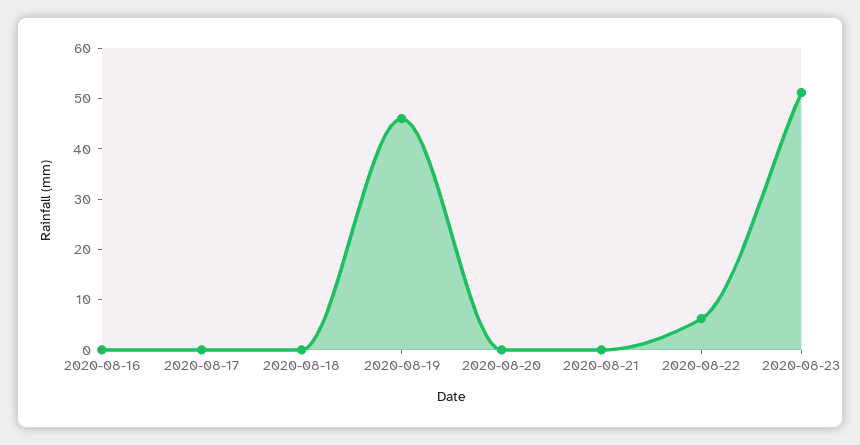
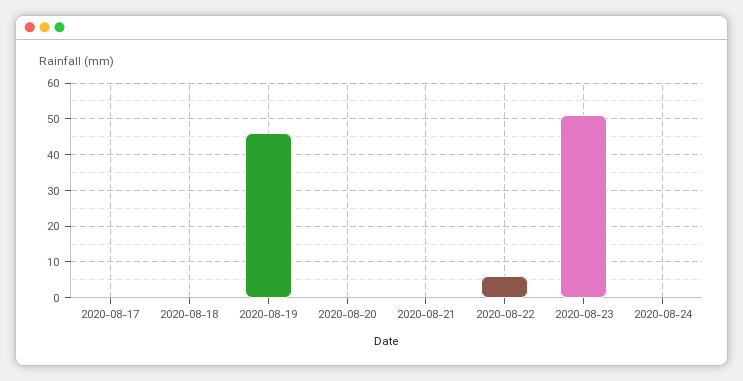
2020-08-16: 0 -> none
2020-08-24: none -> 0

